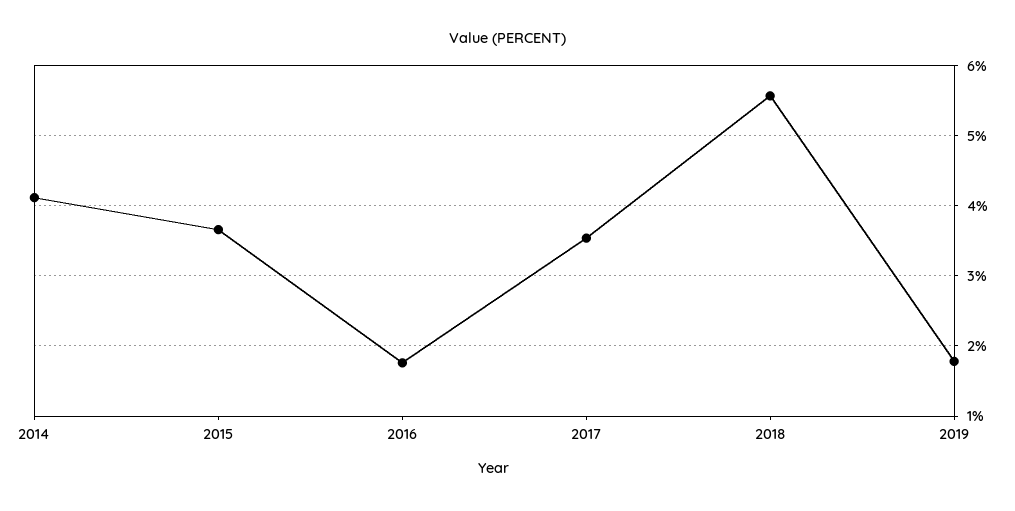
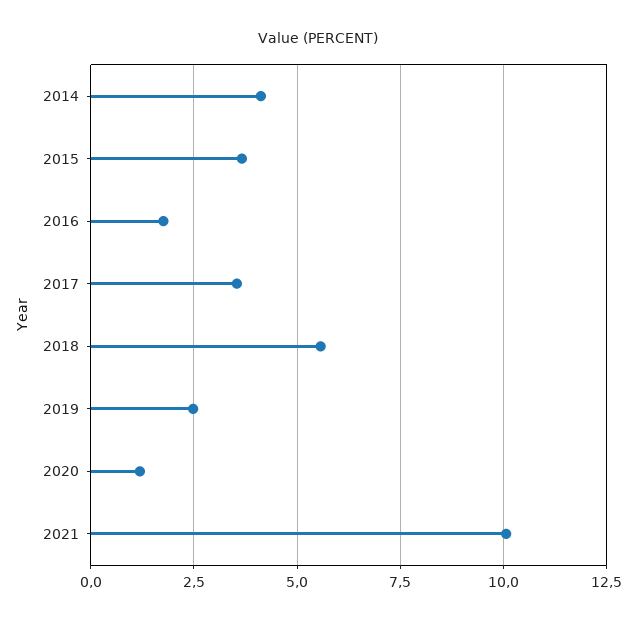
2019: 1.8 -> 2.5
2020: none -> 1.25
2021: none -> 10

